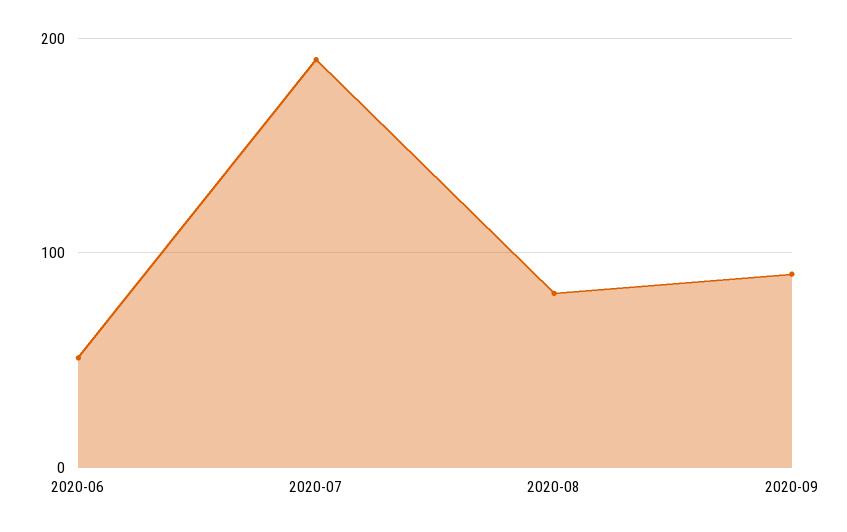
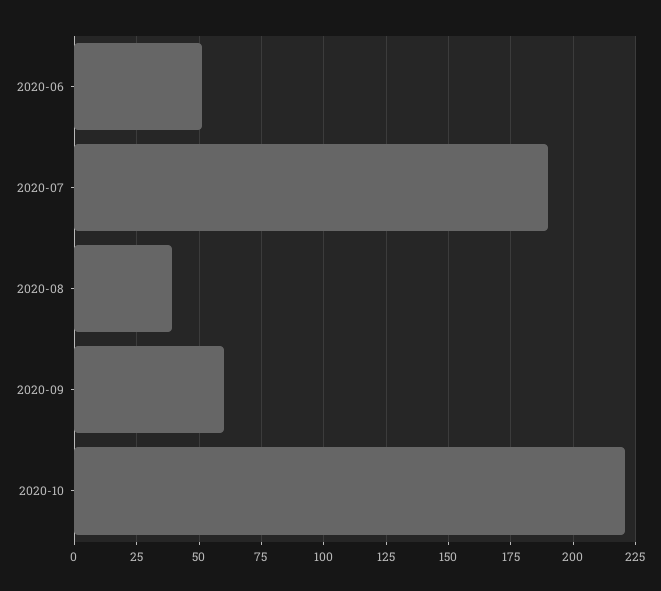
2020-08: 80 -> 40
2020-09: 90 -> 60
2020-10: none -> 220

